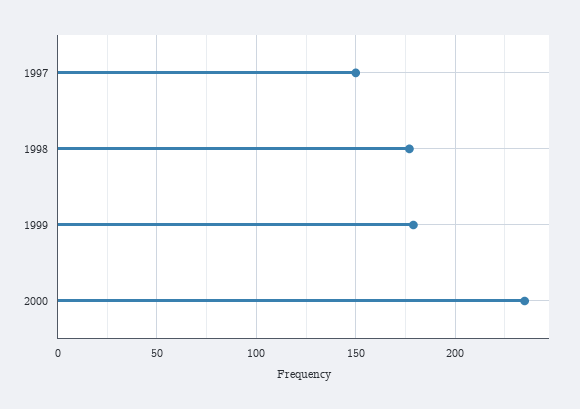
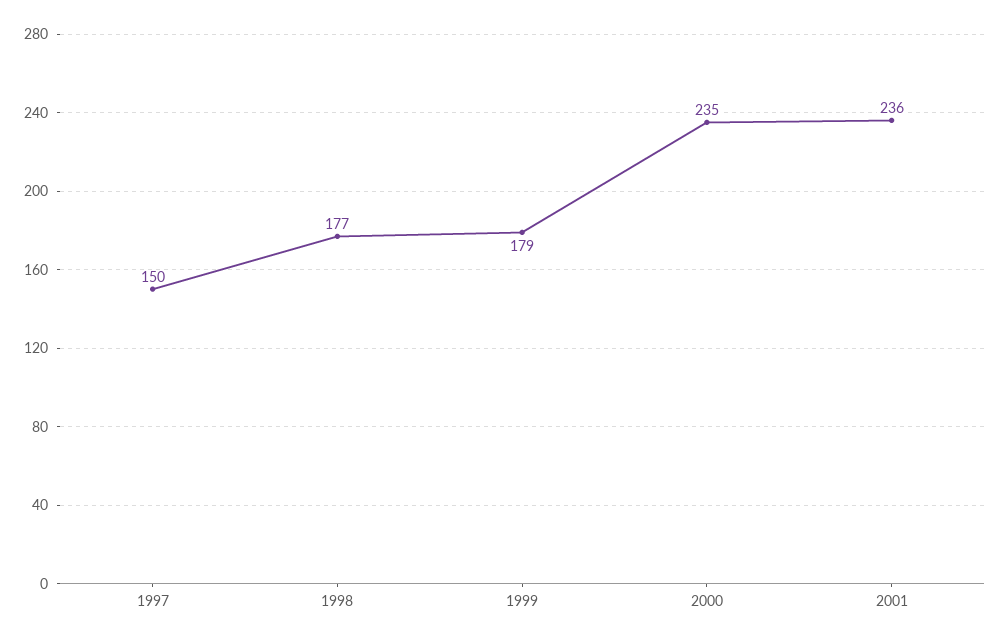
2001: none -> 236

